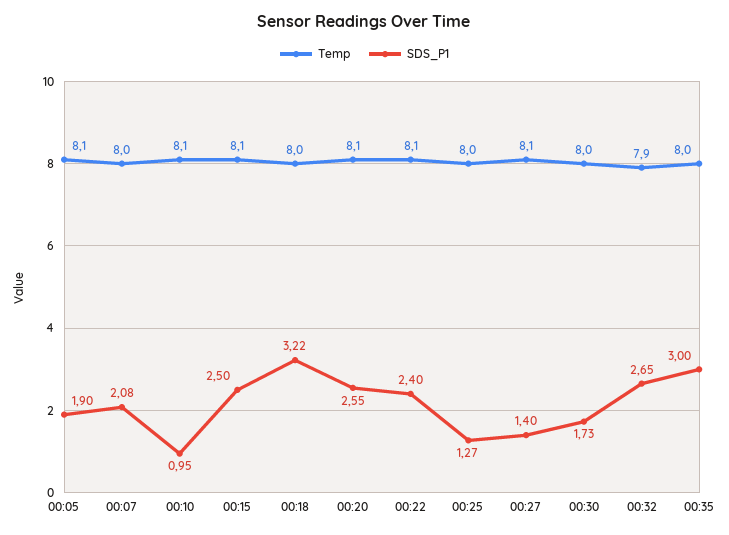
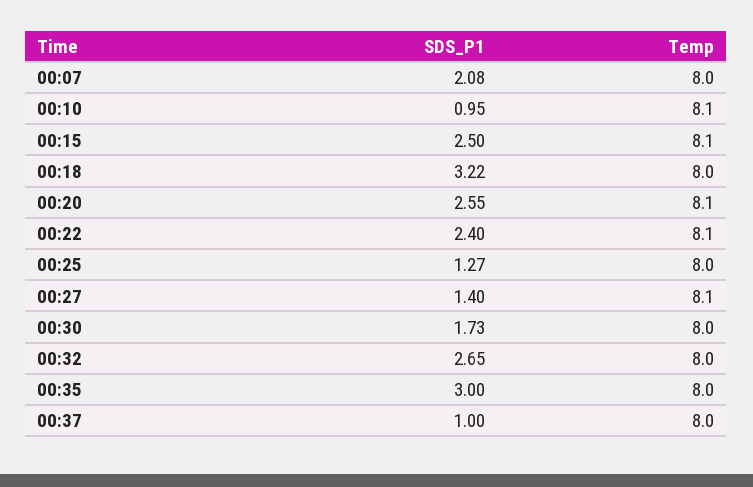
Temp, 00:05: 8.1 -> none
SDS_P1, 00:05: 1.9 -> none
Temp, 00:32: 7.9 -> 8
SDS_P1, 00:37: none -> 1
Temp, 00:37: none -> 8

